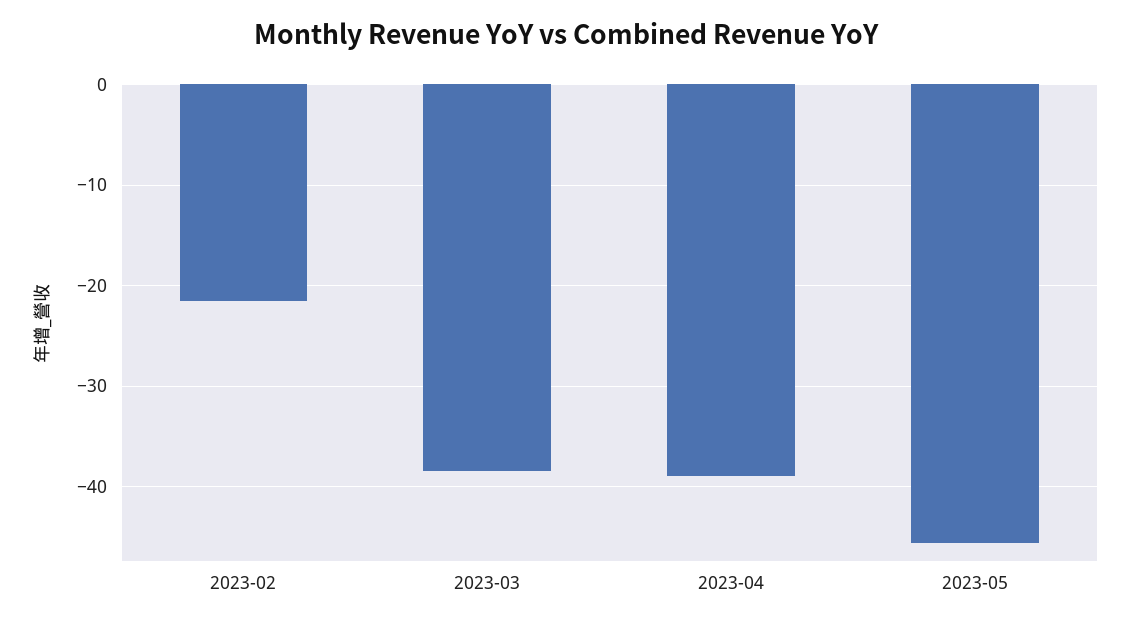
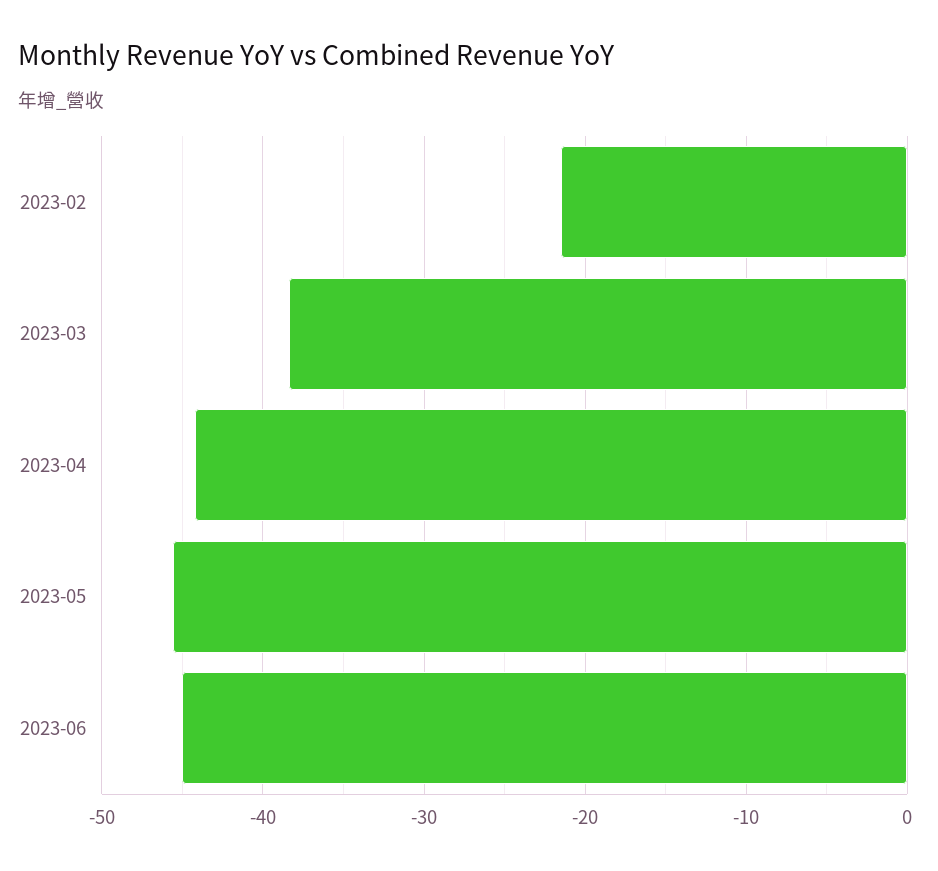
2023-04: -39 -> -44
2023-06: none -> -45

